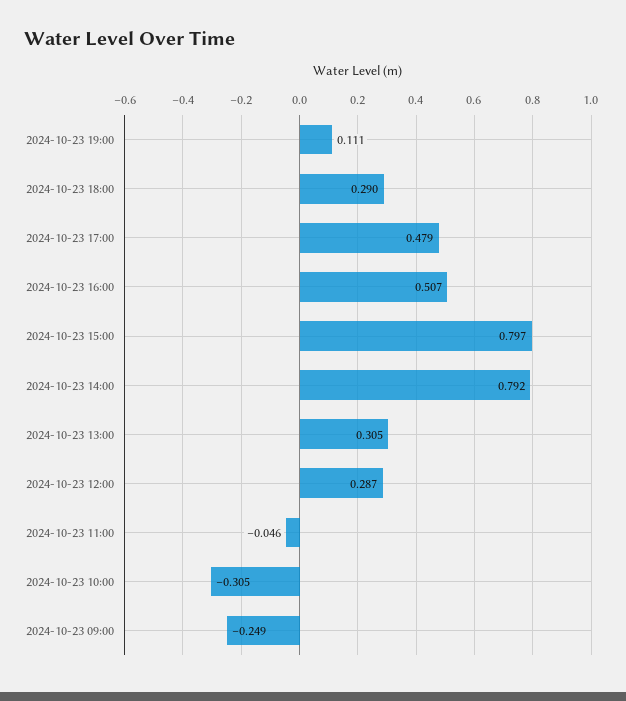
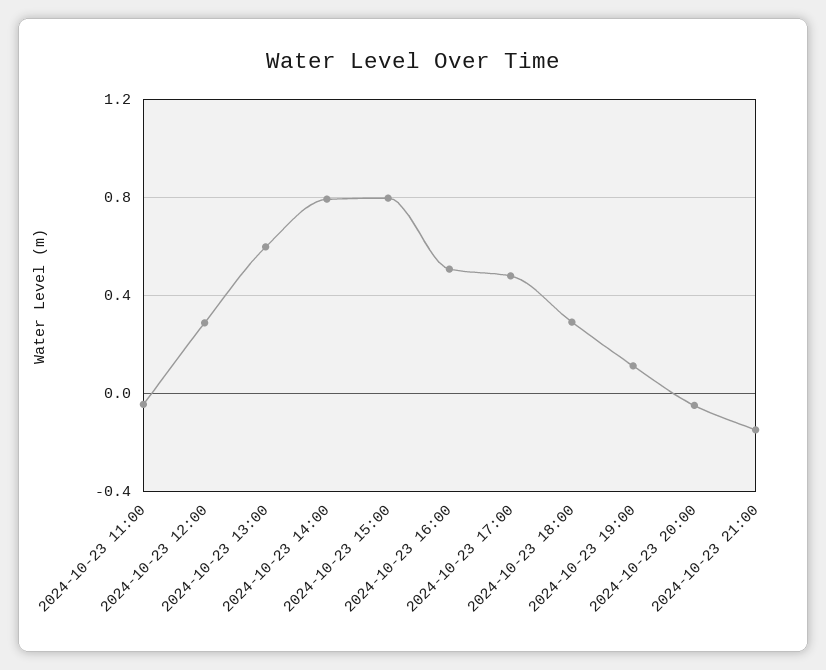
2024-10-23 13:00: 0.305 -> 0.6
2024-10-23 10:00: -0.305 -> none
2024-10-23 09:00: -0.249 -> none
2024-10-23 20:00: none -> -0.05
2024-10-23 21:00: none -> -0.15

